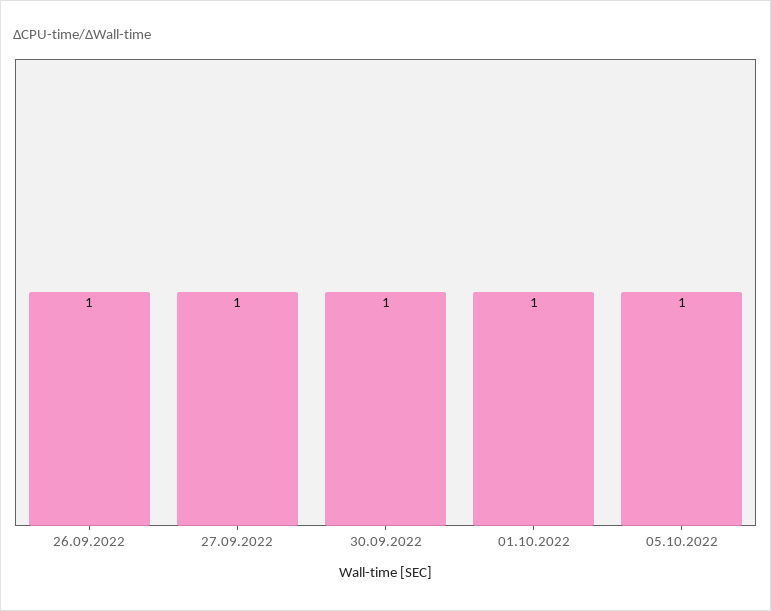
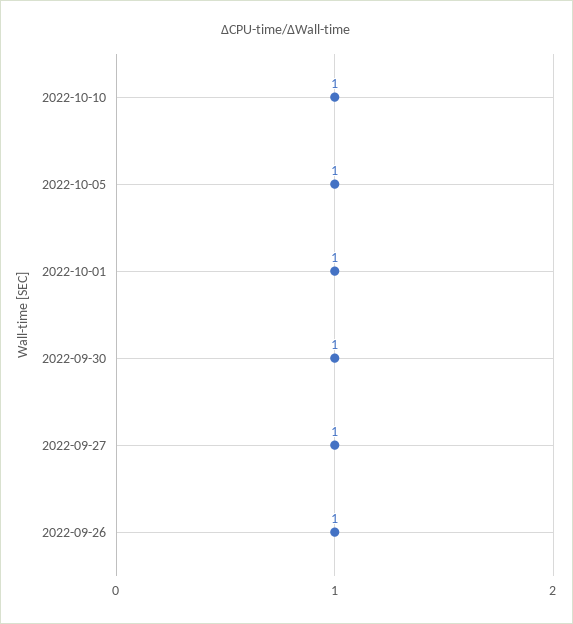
2022-10-10: none -> 1

